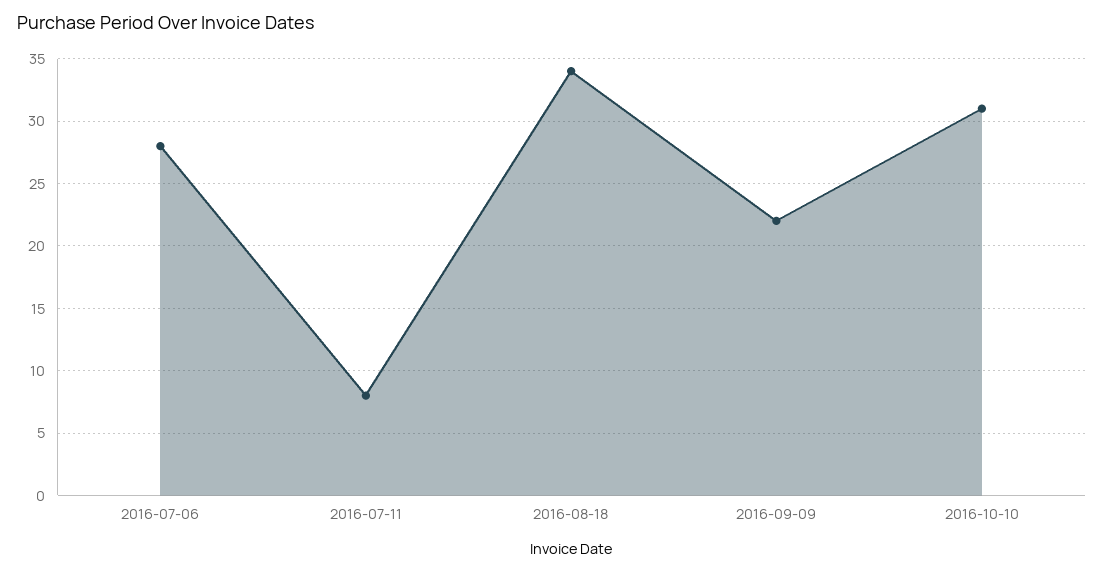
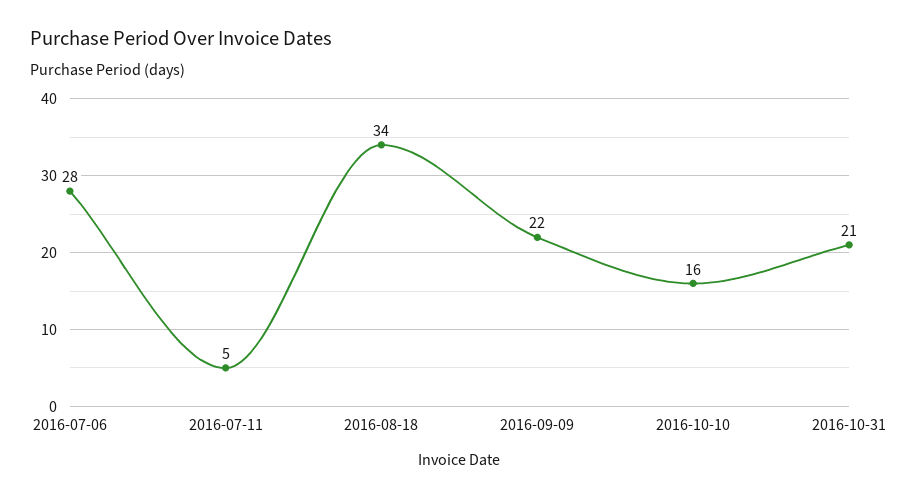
2016-07-11: 8 -> 5
2016-10-10: 31 -> 16
2016-10-31: none -> 21

